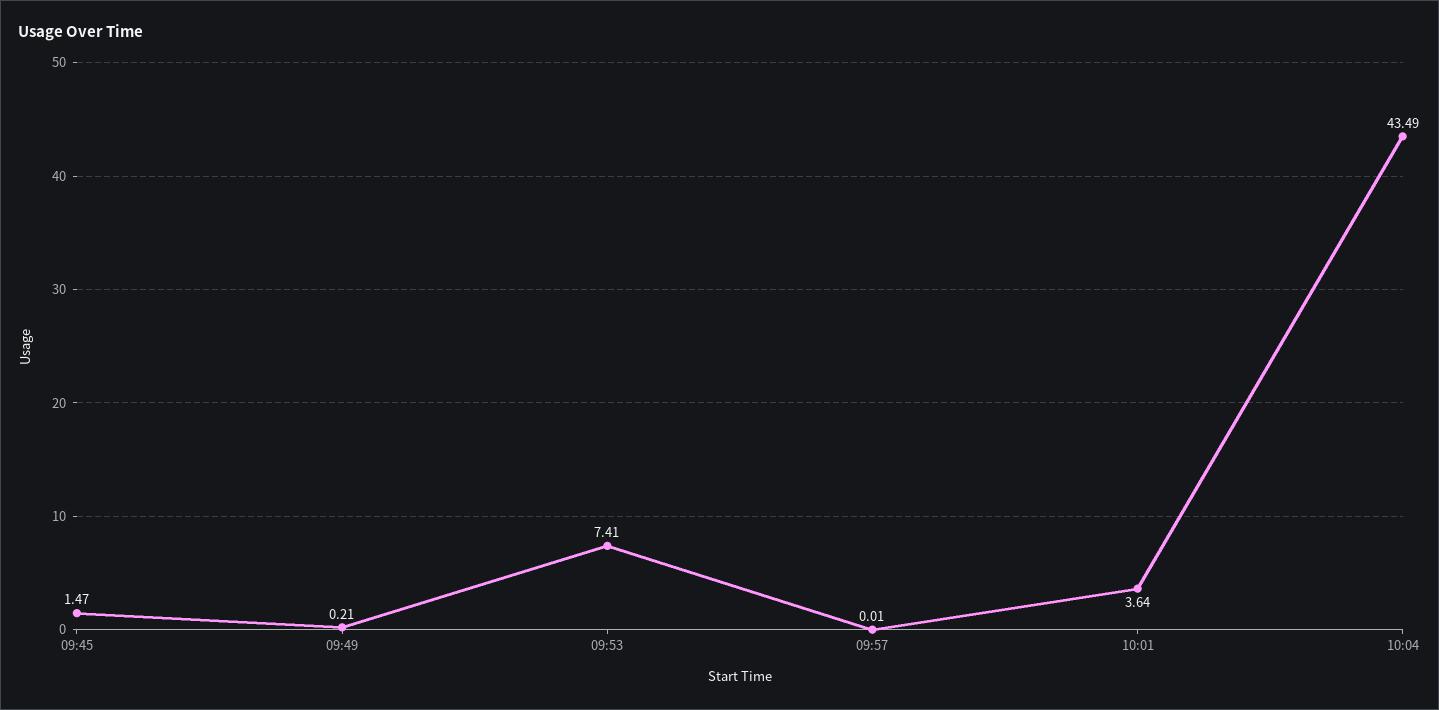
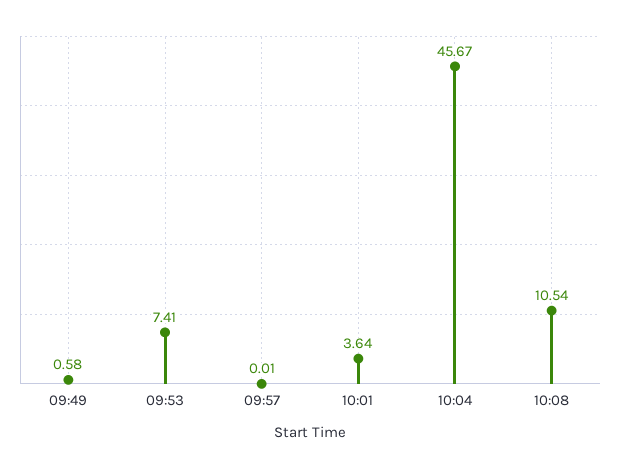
09:45: 1.47 -> none
09:49: 0.21 -> 0.58
10:04: 43.49 -> 45.67
10:08: none -> 10.54

